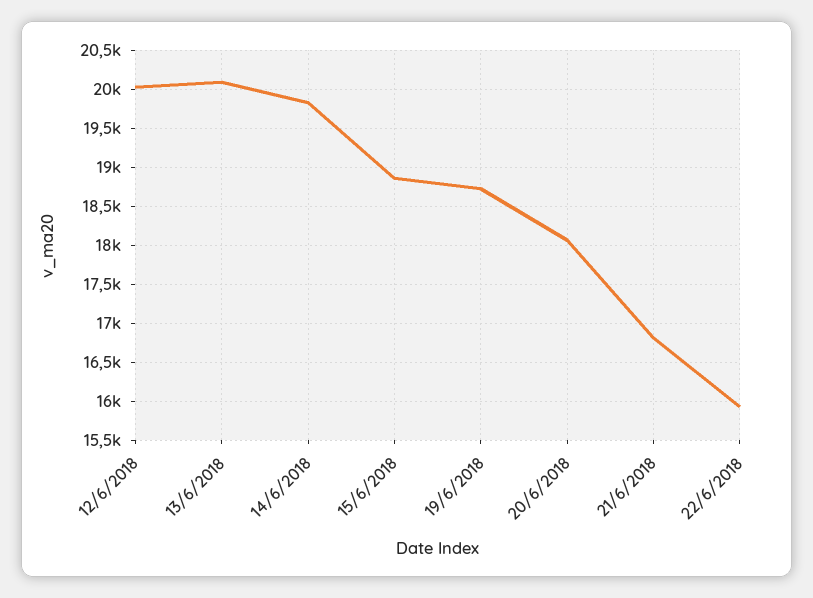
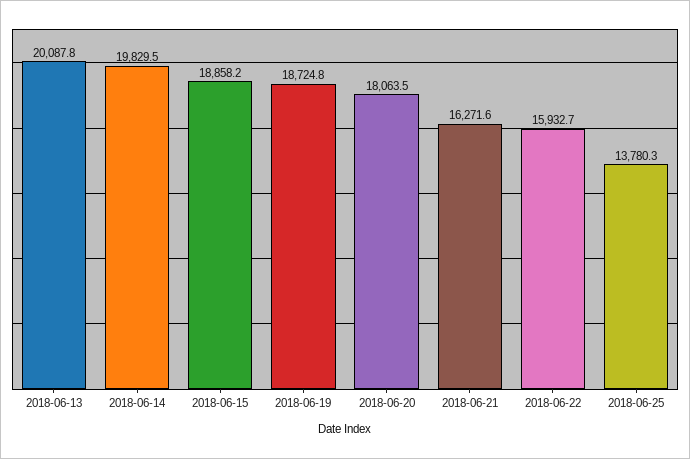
12/6/2018: 20000 -> none
21/6/2018: 16800 -> 16271.6
2018-06-25: none -> 13780.3

